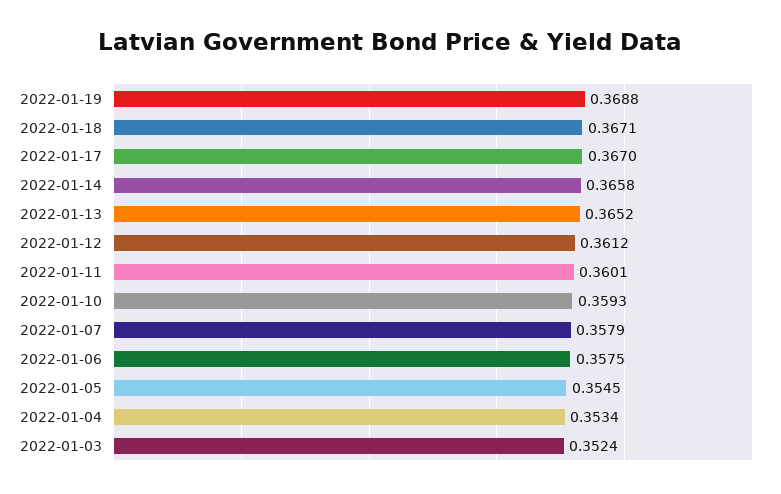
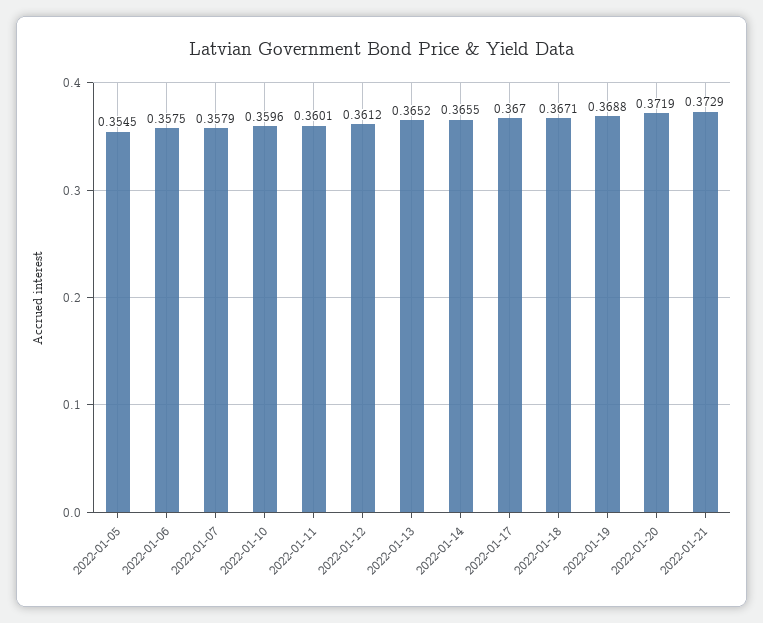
2022-01-14: 0.3658 -> 0.3655
2022-01-10: 0.3593 -> 0.3596
2022-01-04: 0.3534 -> none
2022-01-03: 0.3524 -> none
2022-01-20: none -> 0.3719
2022-01-21: none -> 0.3729

